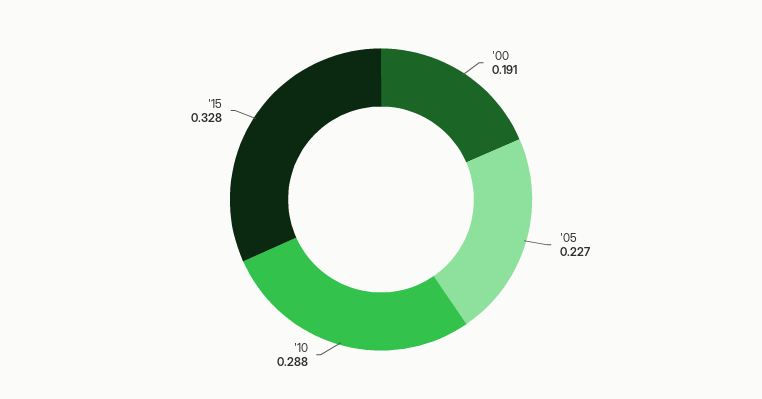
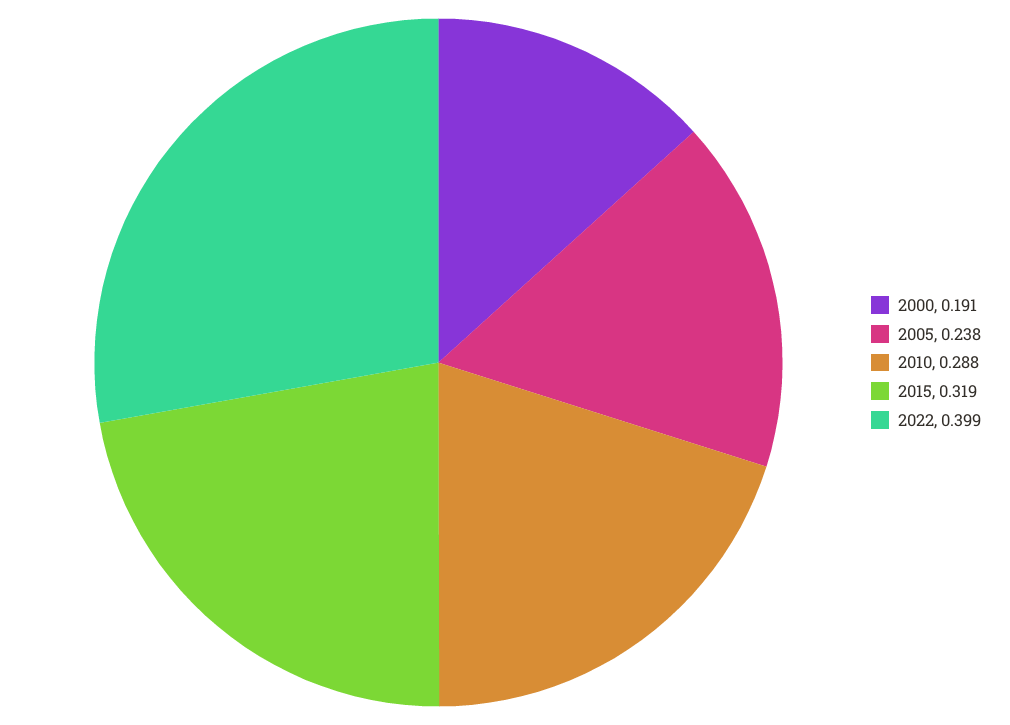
'05: 0.227 -> 0.238
'15: 0.328 -> 0.319
2022: none -> 0.399

